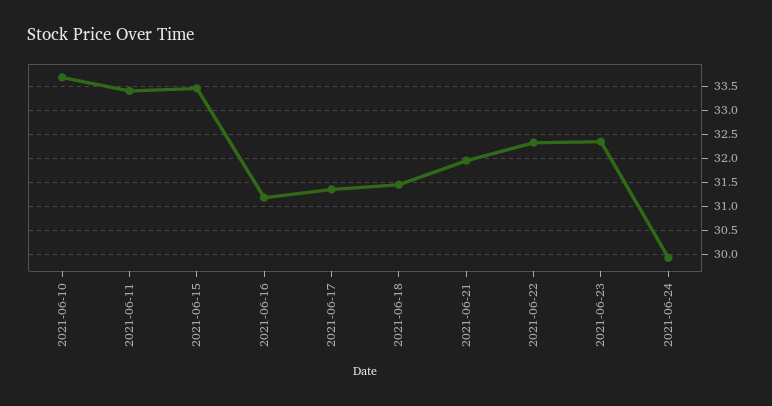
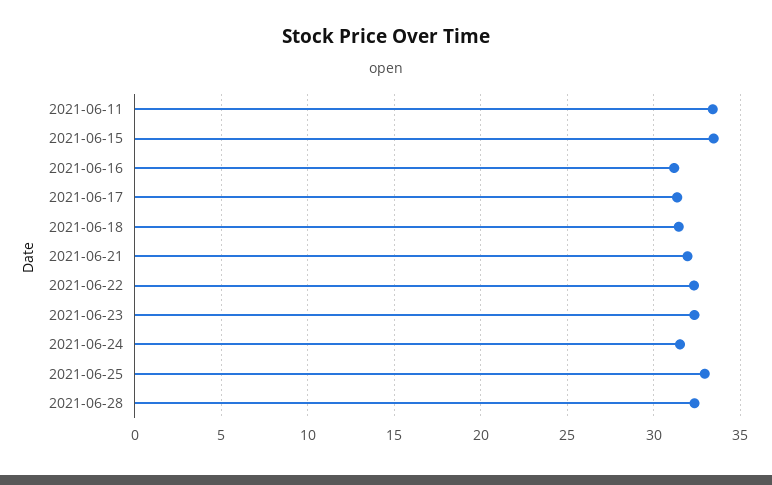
2021-06-10: 33.75 -> none
2021-06-24: 30 -> 31.5
2021-06-25: none -> 33
2021-06-28: none -> 32.5

